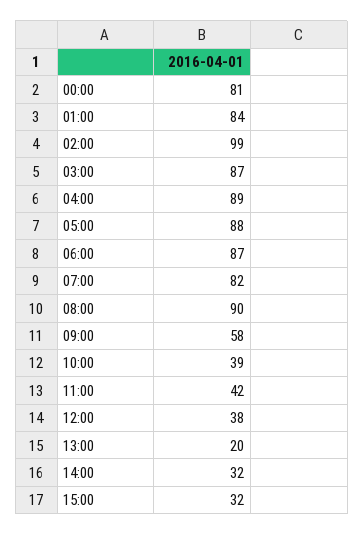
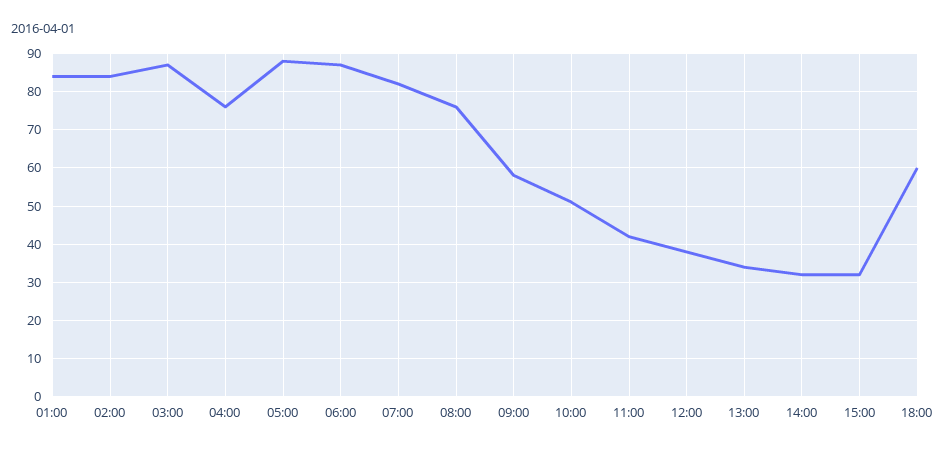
00:00: 81 -> none
02:00: 99 -> 85
04:00: 89 -> 75
08:00: 90 -> 75
10:00: 39 -> 50
13:00: 20 -> 35
18:00: none -> 60

